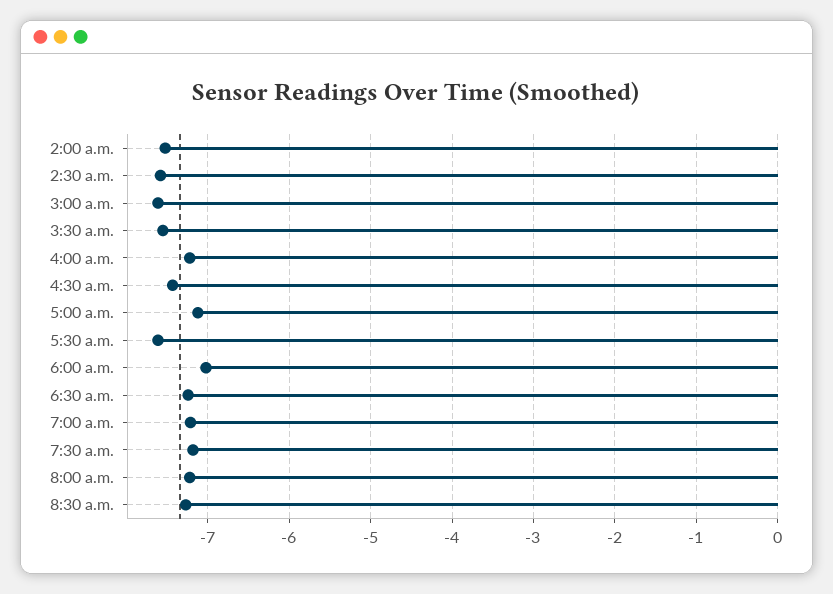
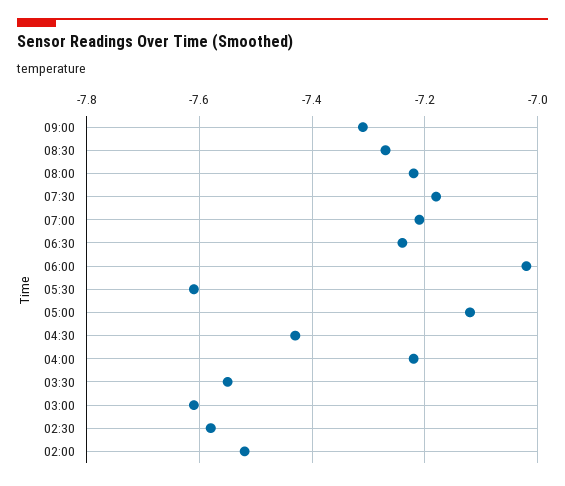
09:00: none -> -7.3

